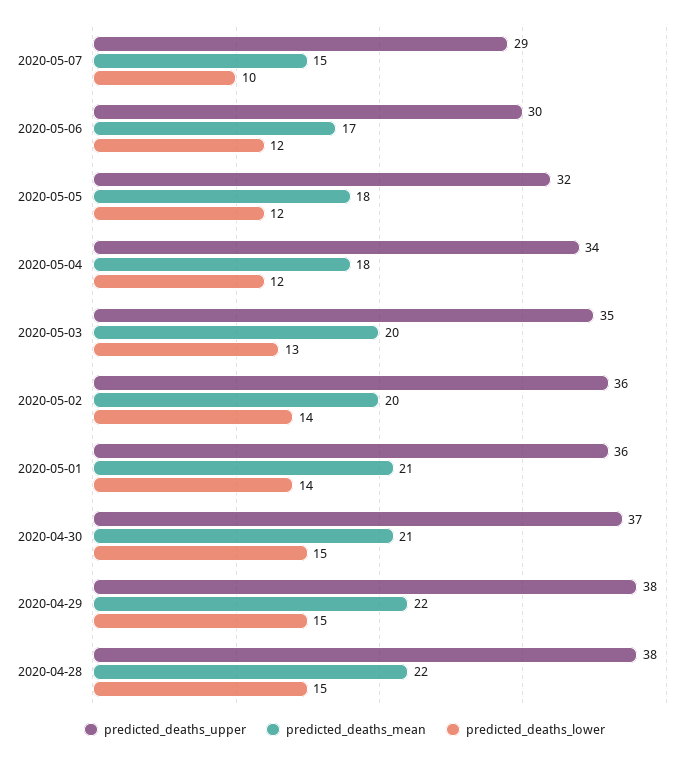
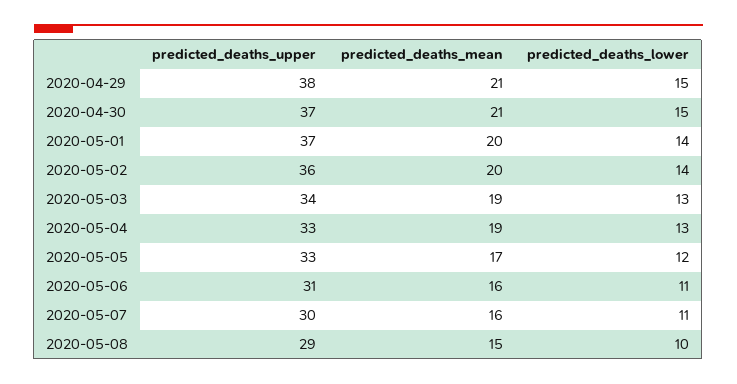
predicted_deaths_upper, 2020-05-07: 29 -> 30
predicted_deaths_mean, 2020-05-07: 15 -> 16
predicted_deaths_lower, 2020-05-07: 10 -> 11
predicted_deaths_upper, 2020-05-06: 30 -> 31
predicted_deaths_mean, 2020-05-06: 17 -> 16
predicted_deaths_lower, 2020-05-06: 12 -> 11
predicted_deaths_upper, 2020-05-05: 32 -> 33
predicted_deaths_mean, 2020-05-05: 18 -> 17
predicted_deaths_upper, 2020-05-04: 34 -> 33
predicted_deaths_mean, 2020-05-04: 18 -> 19
predicted_deaths_lower, 2020-05-04: 12 -> 13
predicted_deaths_upper, 2020-05-03: 35 -> 34
predicted_deaths_mean, 2020-05-03: 20 -> 19
predicted_deaths_upper, 2020-05-01: 36 -> 37
predicted_deaths_mean, 2020-05-01: 21 -> 20
predicted_deaths_mean, 2020-04-29: 22 -> 21
predicted_deaths_upper, 2020-04-28: 38 -> none
predicted_deaths_mean, 2020-04-28: 22 -> none
predicted_deaths_lower, 2020-04-28: 15 -> none
predicted_deaths_upper, 2020-05-08: none -> 29
predicted_deaths_mean, 2020-05-08: none -> 15
predicted_deaths_lower, 2020-05-08: none -> 10

